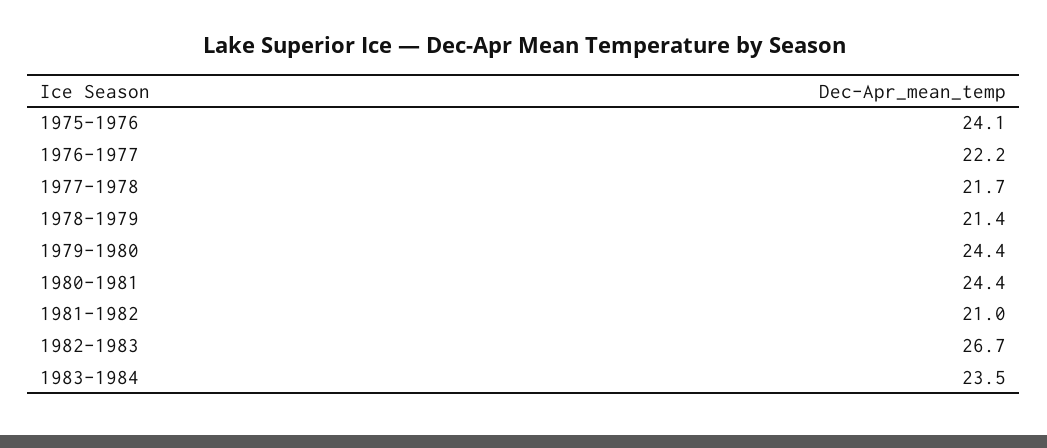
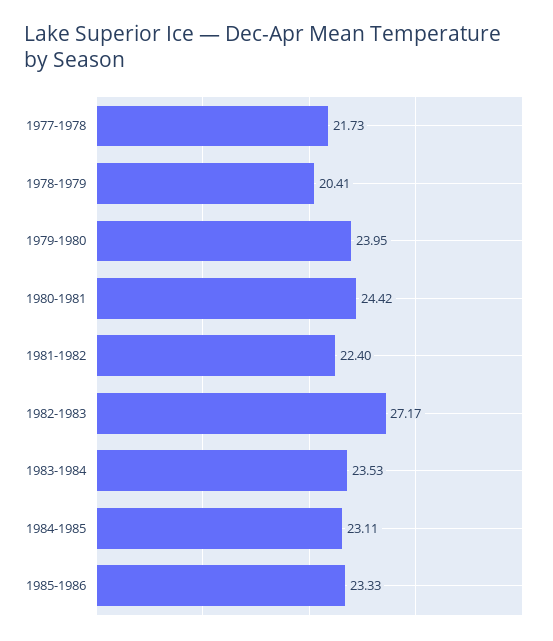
1975-1976: 24.1 -> none
1976-1977: 22.2 -> none
1978-1979: 21.4 -> 20.41
1979-1980: 24.4 -> 23.95
1981-1982: 21 -> 22.4
1982-1983: 26.7 -> 27.17
1984-1985: none -> 23.11
1985-1986: none -> 23.33

